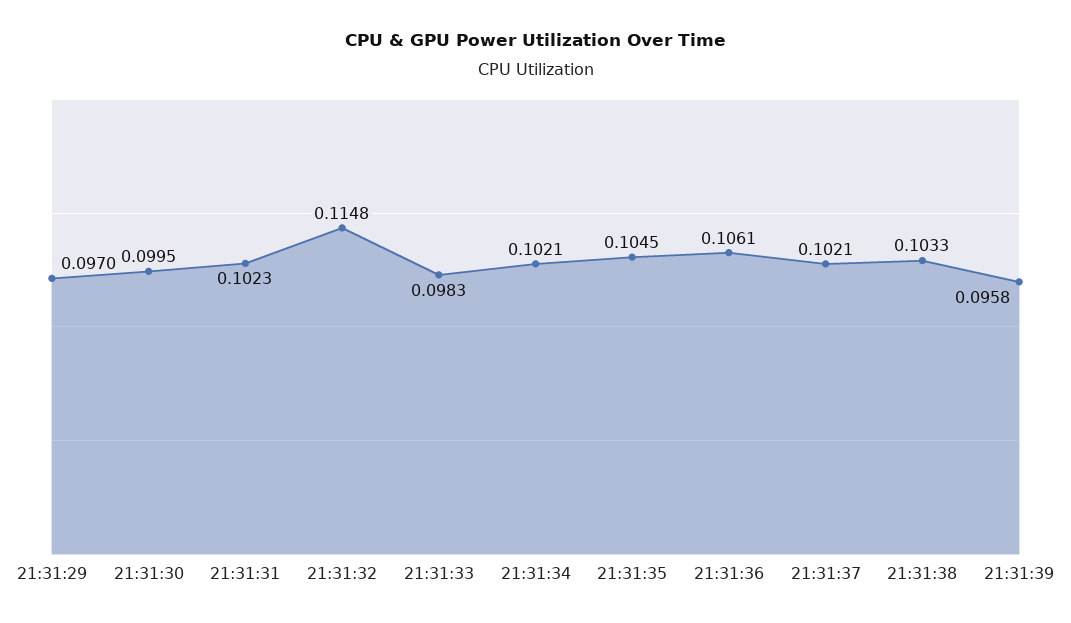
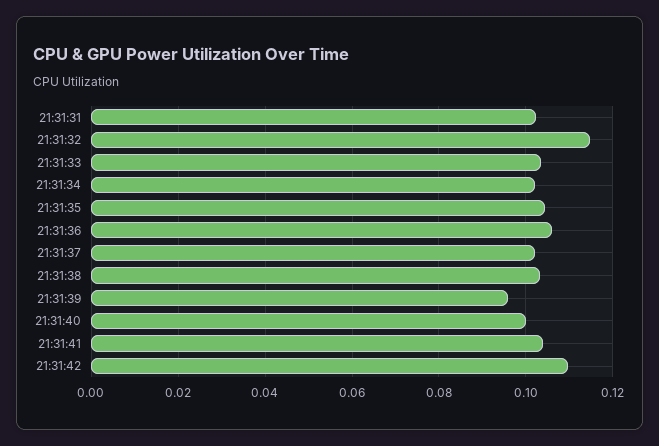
21:31:29: 0.097 -> none
21:31:30: 0.0995 -> none
21:31:33: 0.0983 -> 0.104
21:31:40: none -> 0.1
21:31:41: none -> 0.104
21:31:42: none -> 0.11

